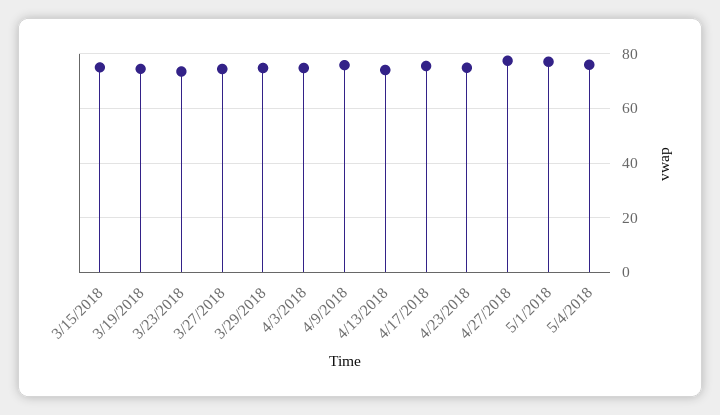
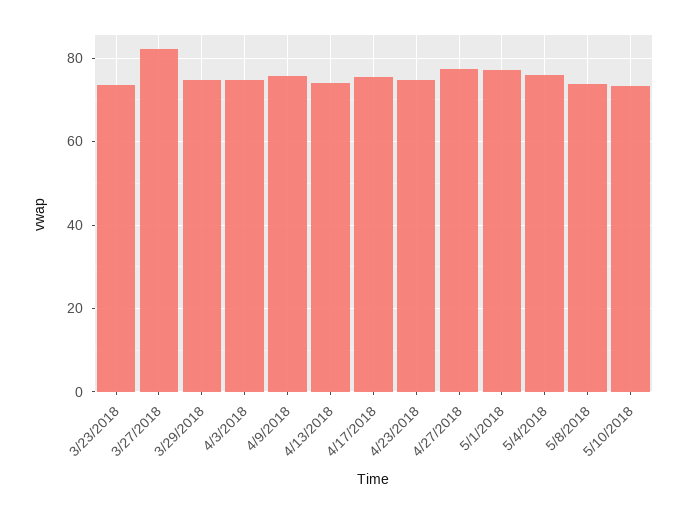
3/15/2018: 75 -> none
3/19/2018: 75 -> none
3/27/2018: 75 -> 82
5/8/2018: none -> 74
5/10/2018: none -> 74

